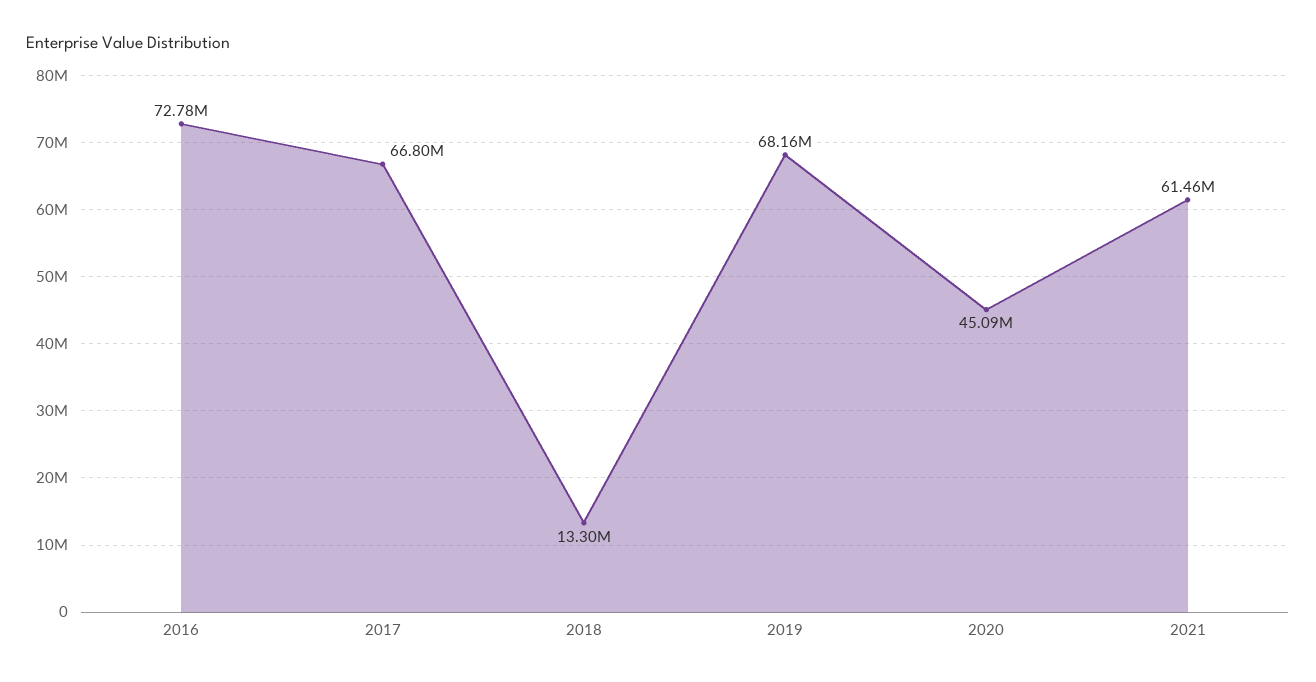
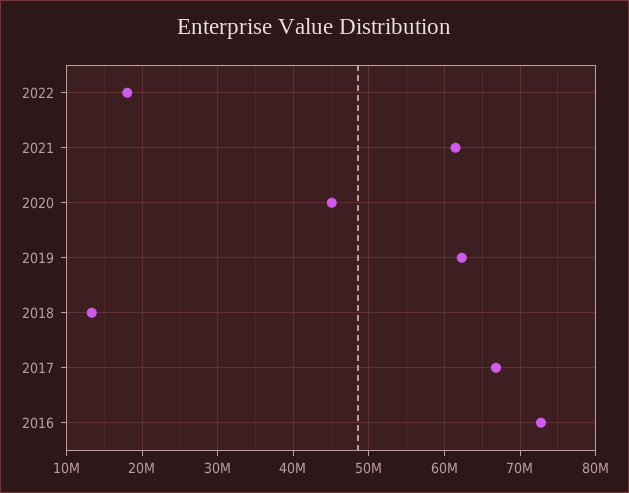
2019: 68160000 -> 62000000
2022: none -> 18000000

